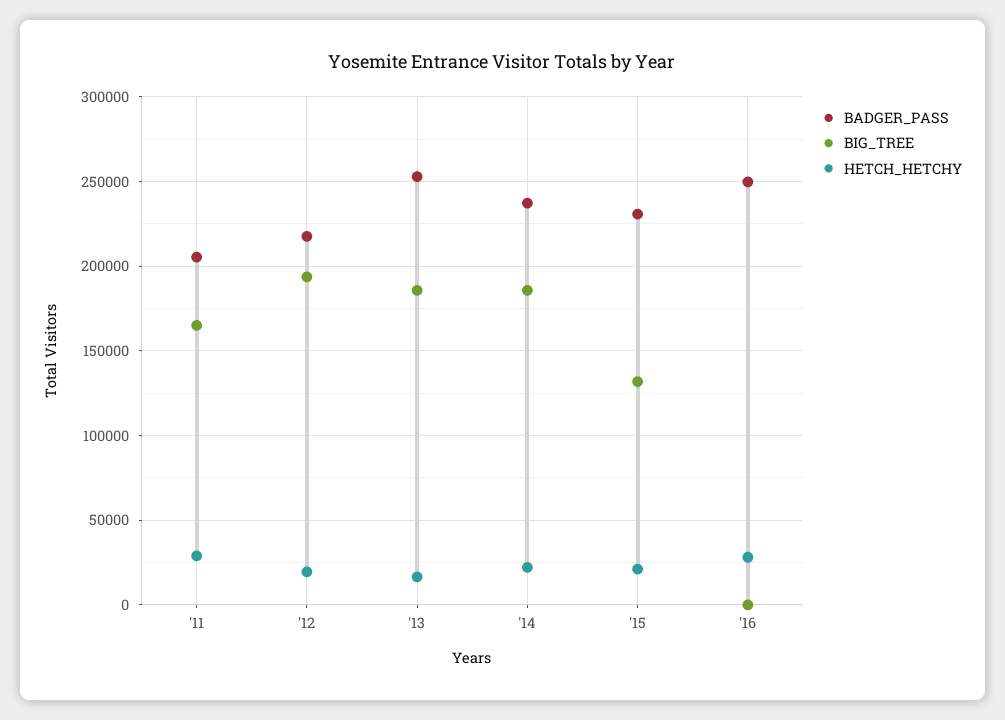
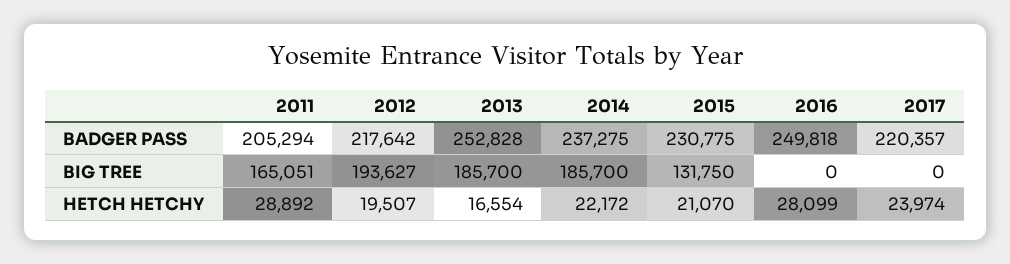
BADGER_PASS, 2017: none -> 220357
BIG_TREE, 2017: none -> 0
HETCH_HETCHY, 2017: none -> 23974

